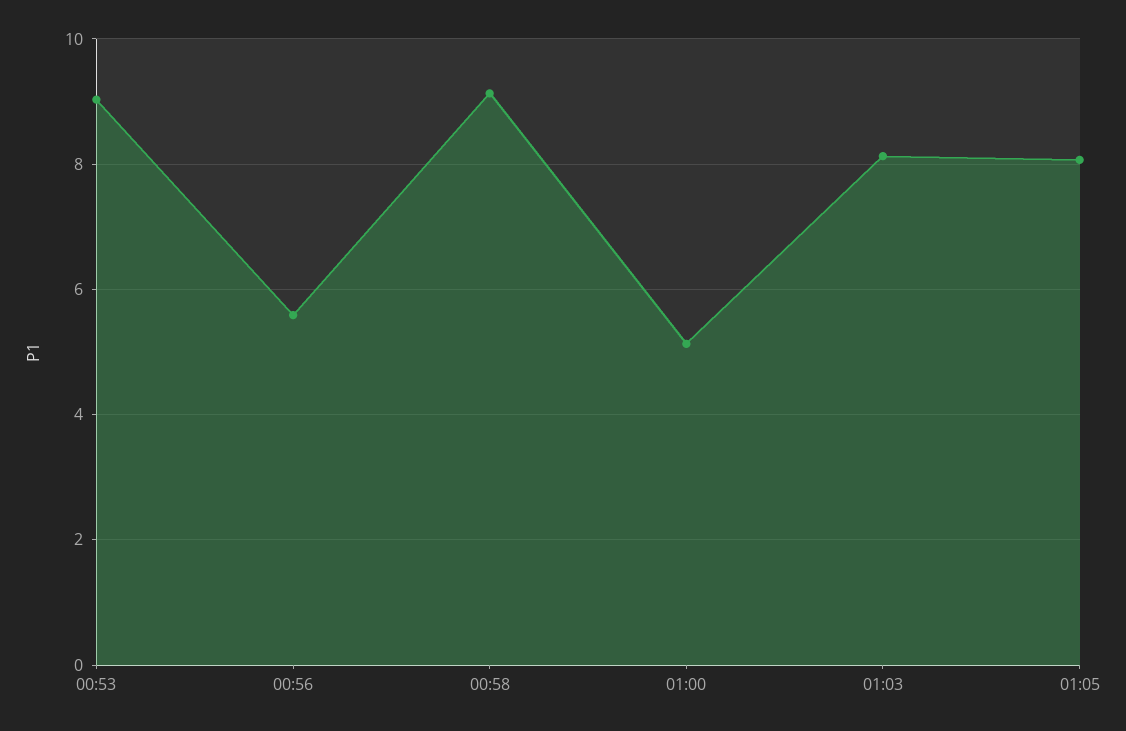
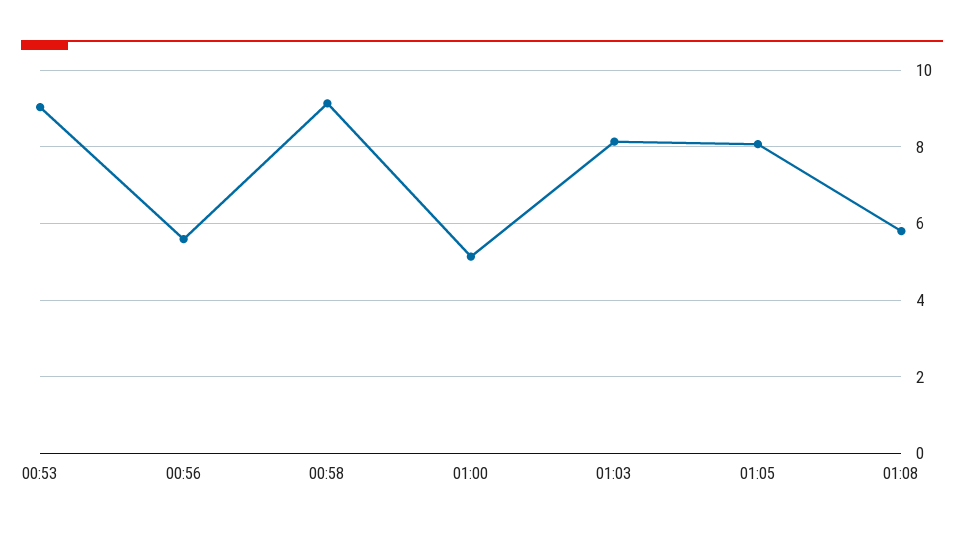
01:08: none -> 5.8

